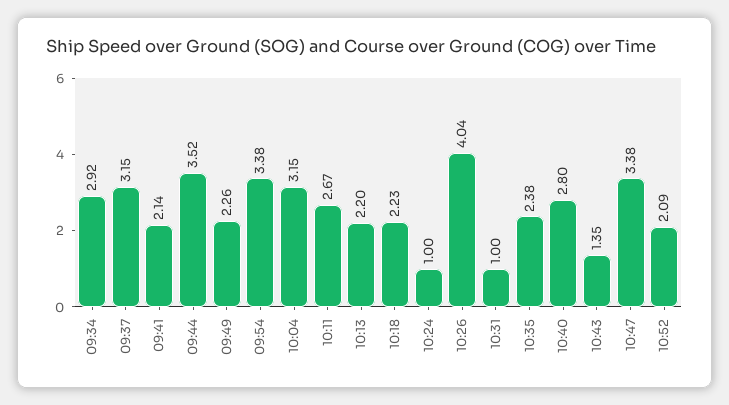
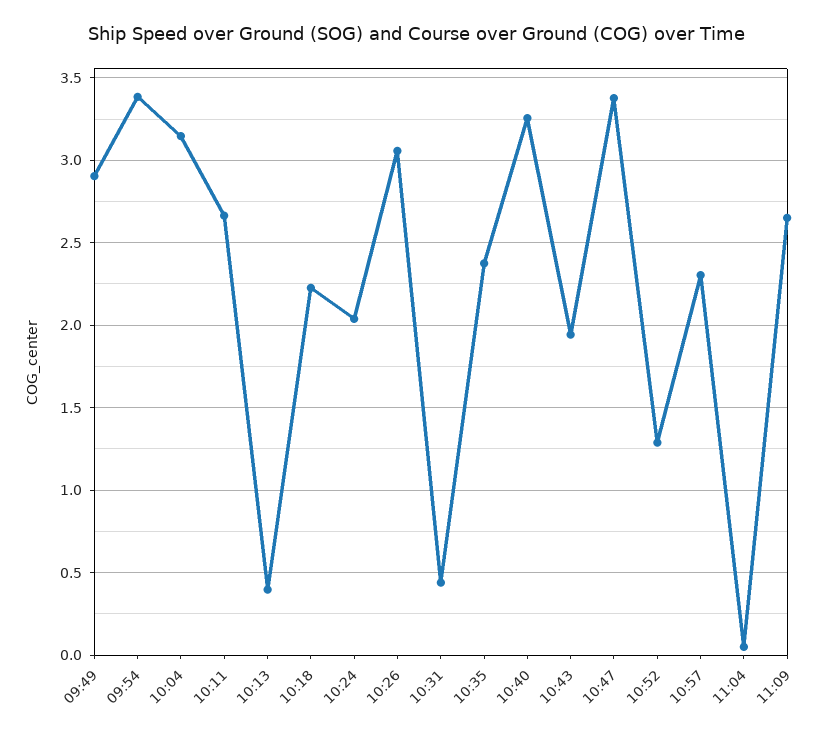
09:34: 2.92 -> none
09:37: 3.15 -> none
09:41: 2.14 -> none
09:44: 3.52 -> none
09:49: 2.26 -> 2.9
10:13: 2.2 -> 0.4
10:24: 1 -> 2.05
10:26: 4.04 -> 3.05
10:31: 1 -> 0.45
10:40: 2.8 -> 3.25
10:43: 1.35 -> 1.95
10:52: 2.09 -> 1.3
10:57: none -> 2.3
11:04: none -> 0.05
11:09: none -> 2.65

